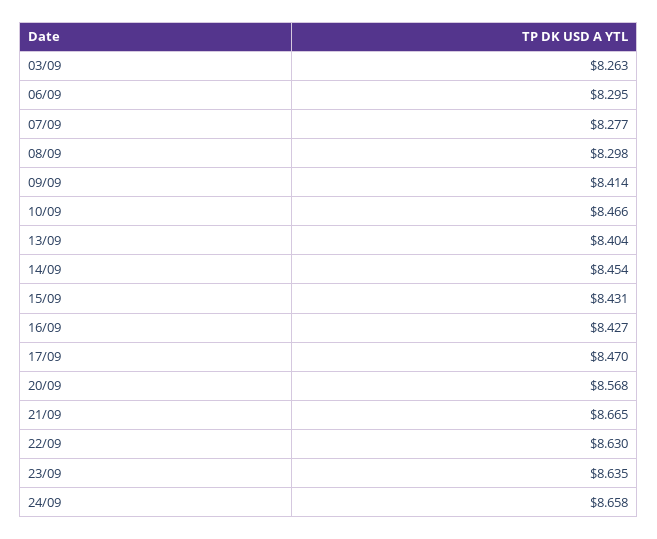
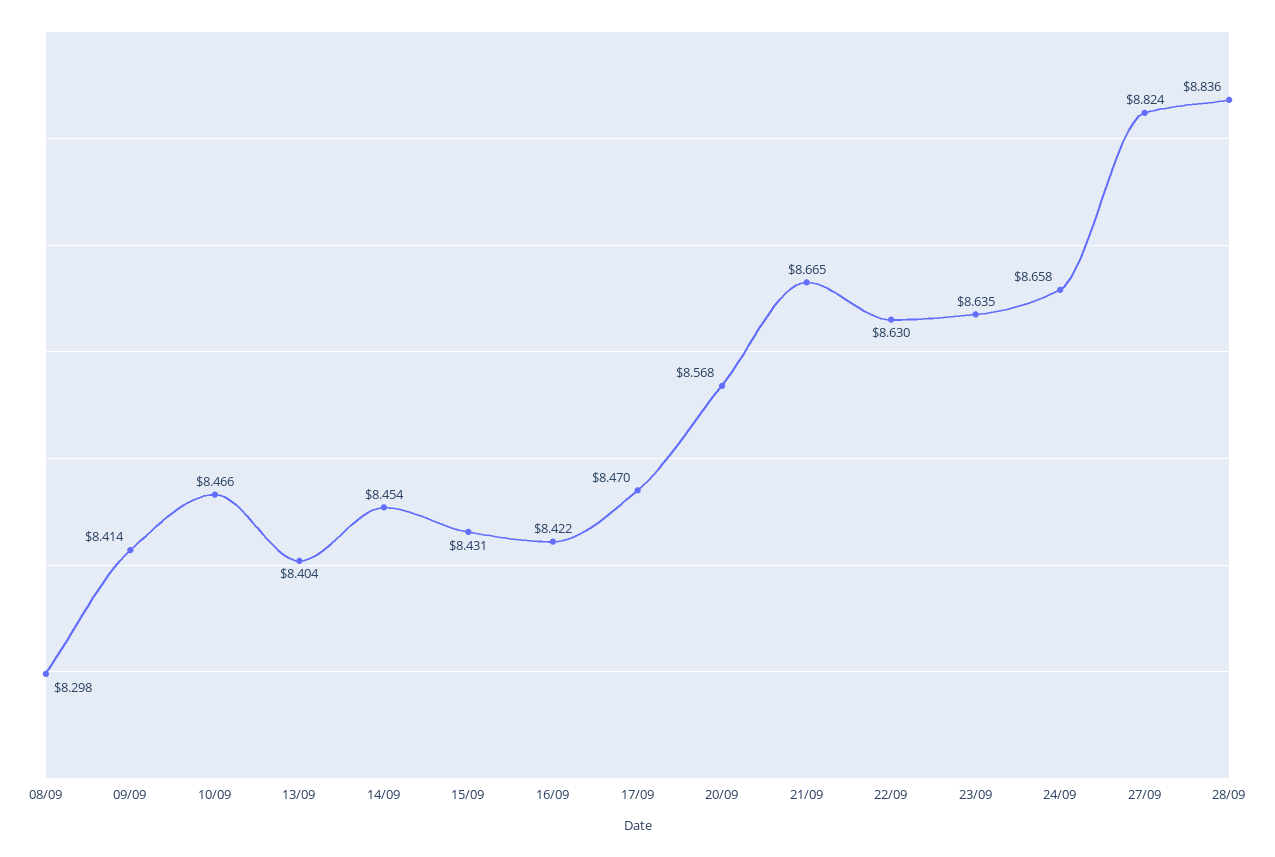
03/09: 8.263 -> none
06/09: 8.295 -> none
07/09: 8.277 -> none
16/09: 8.427 -> 8.422
27/09: none -> 8.824
28/09: none -> 8.836

